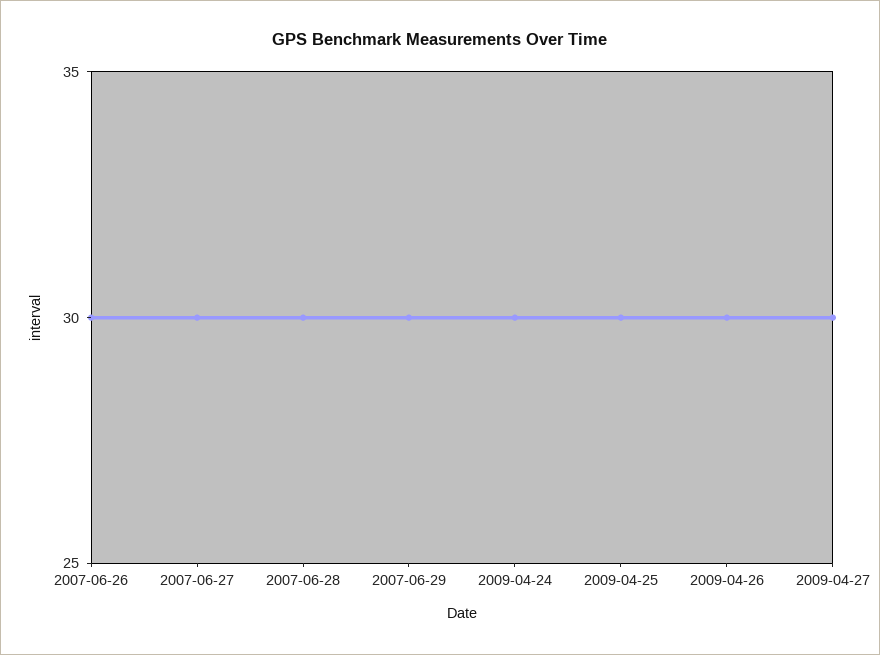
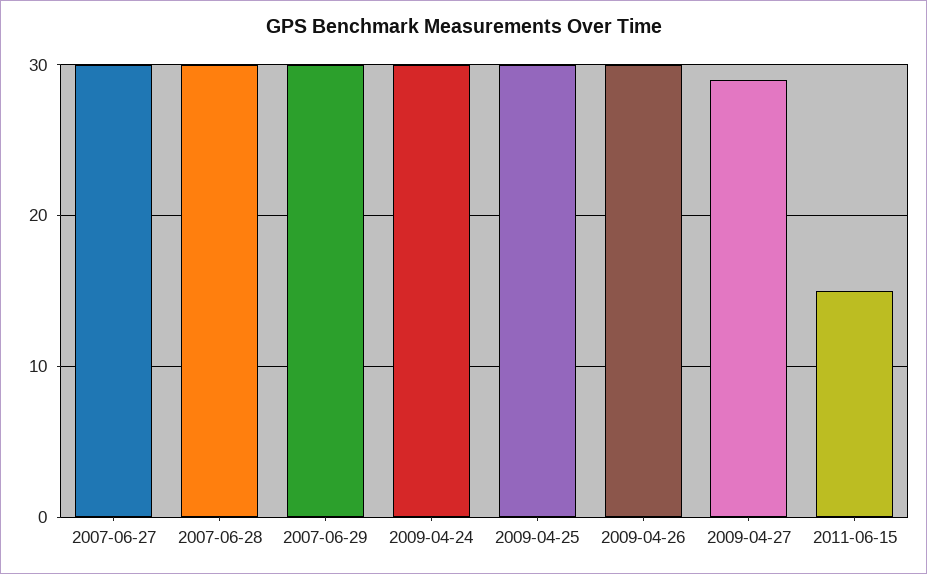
2007-06-26: 30 -> none
2009-04-27: 30 -> 29
2011-06-15: none -> 15

